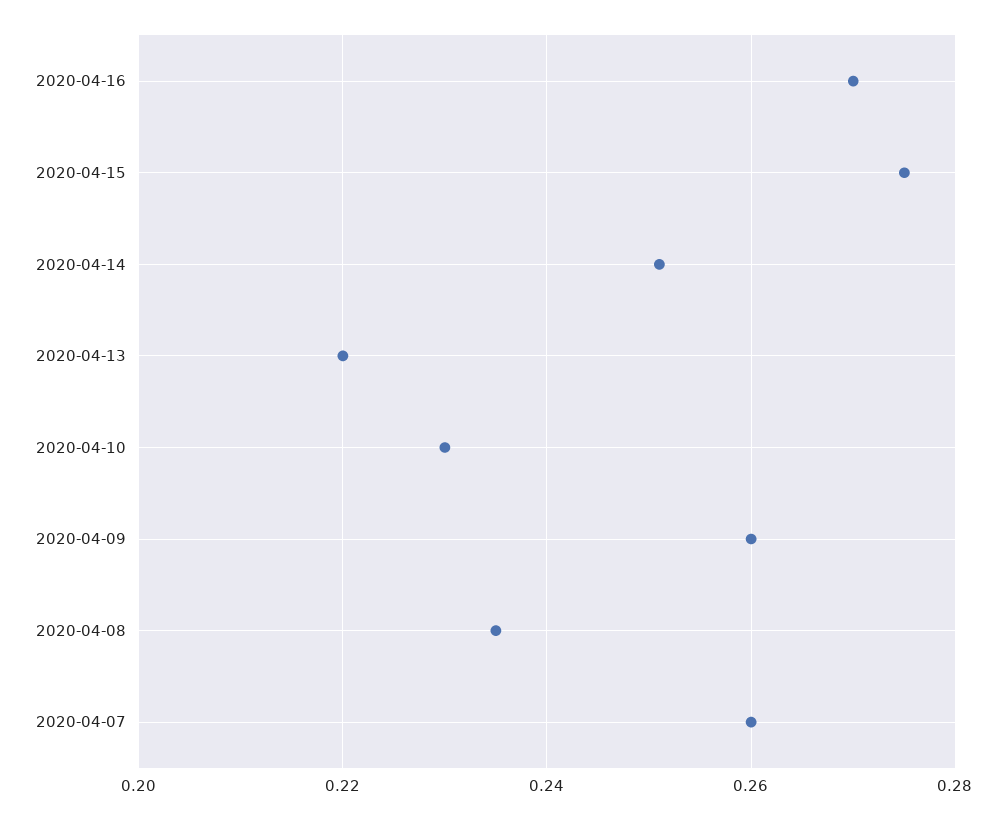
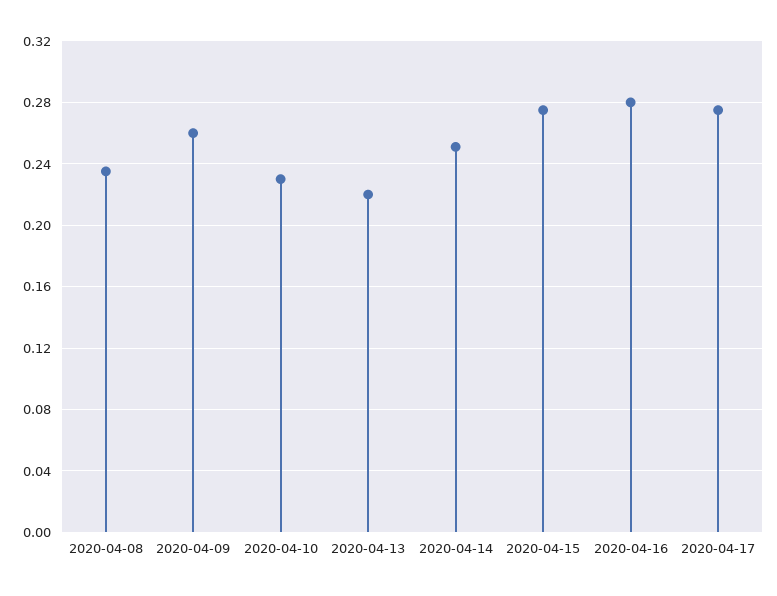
2020-04-16: 0.27 -> 0.28
2020-04-07: 0.26 -> none
2020-04-17: none -> 0.275

